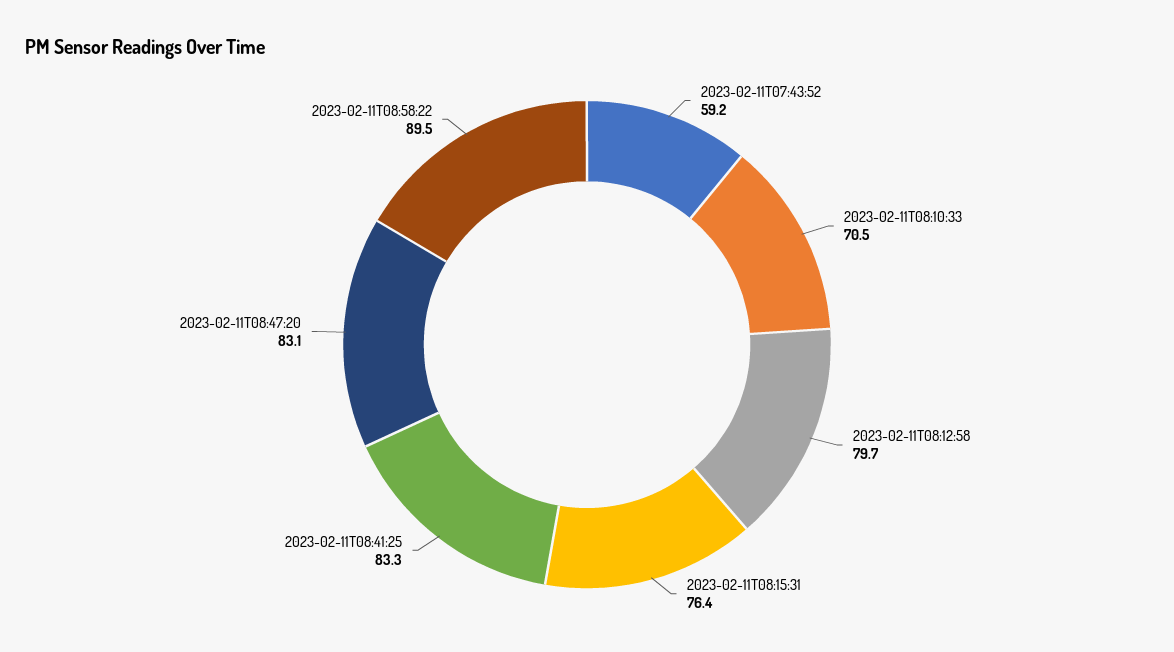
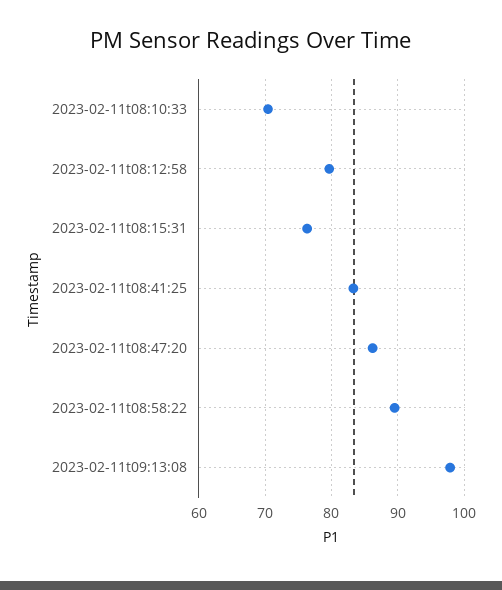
2023-02-11T07:43:52: 59.2 -> none
2023-02-11T08:47:20: 83.1 -> 86
2023-02-11t09:13:08: none -> 98

